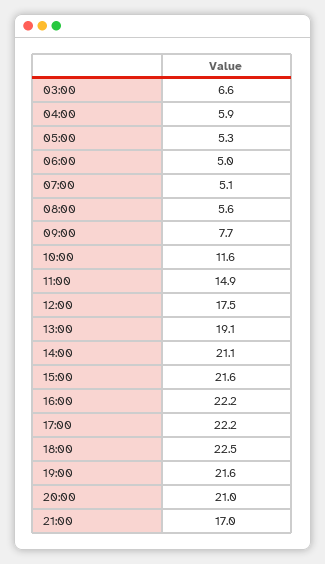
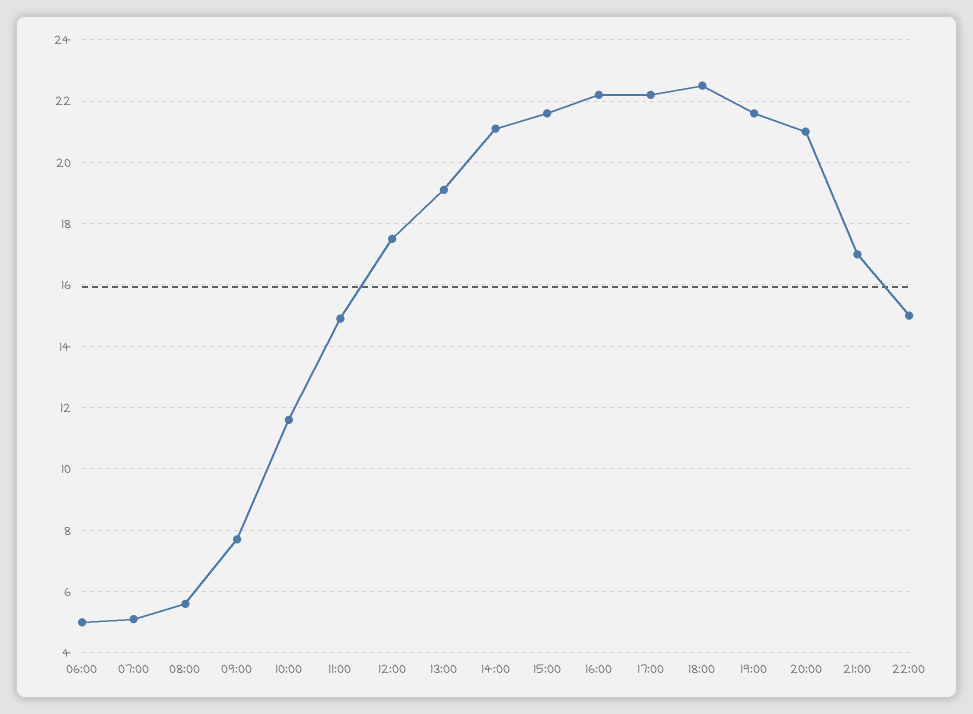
03:00: 6.6 -> none
04:00: 5.9 -> none
05:00: 5.3 -> none
22:00: none -> 15

